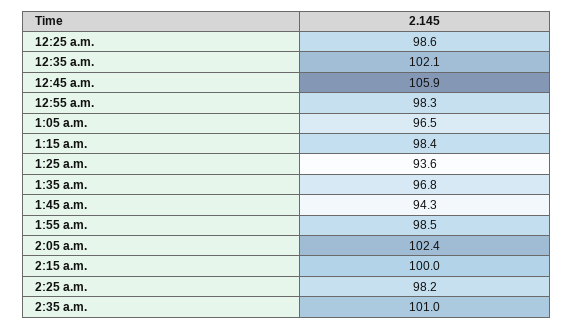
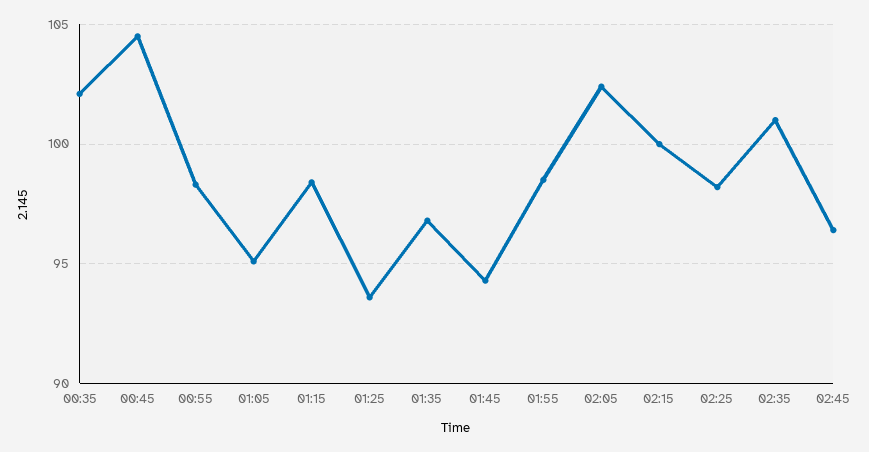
12:25 a.m.: 98.6 -> none
12:45 a.m.: 105.9 -> 104.5
1:05 a.m.: 96.5 -> 95
02:45: none -> 96.5

